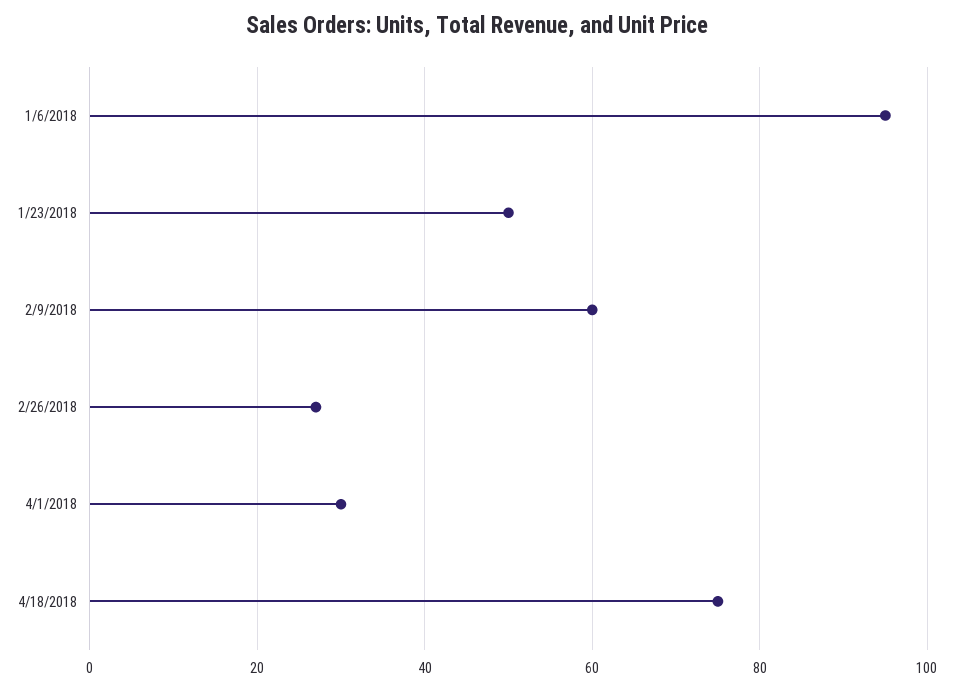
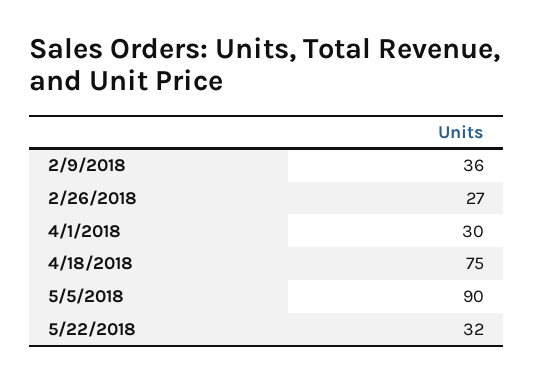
1/6/2018: 95 -> none
1/23/2018: 50 -> none
2/9/2018: 60 -> 36
5/5/2018: none -> 90
5/22/2018: none -> 32

